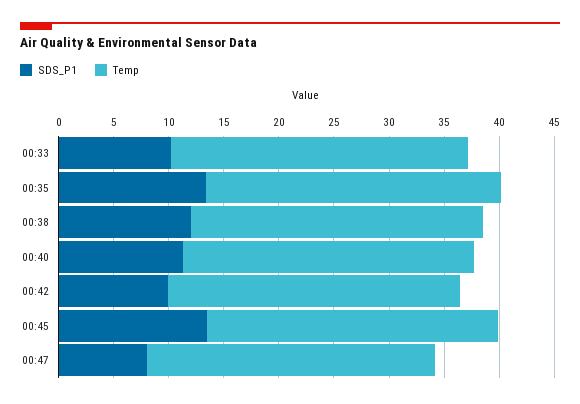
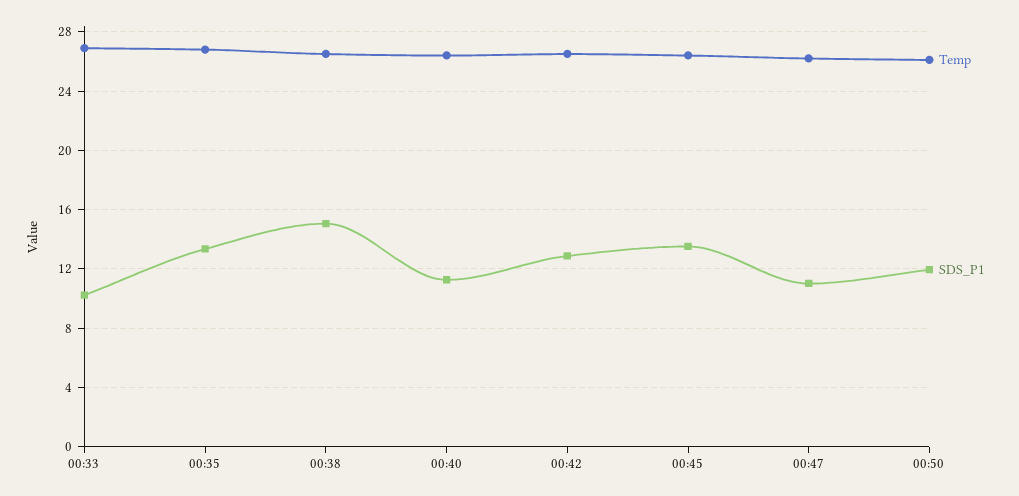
SDS_P1, 00:38: 12 -> 15
SDS_P1, 00:42: 10 -> 13
SDS_P1, 00:47: 8 -> 11
Temp, 00:50: none -> 26
SDS_P1, 00:50: none -> 12

